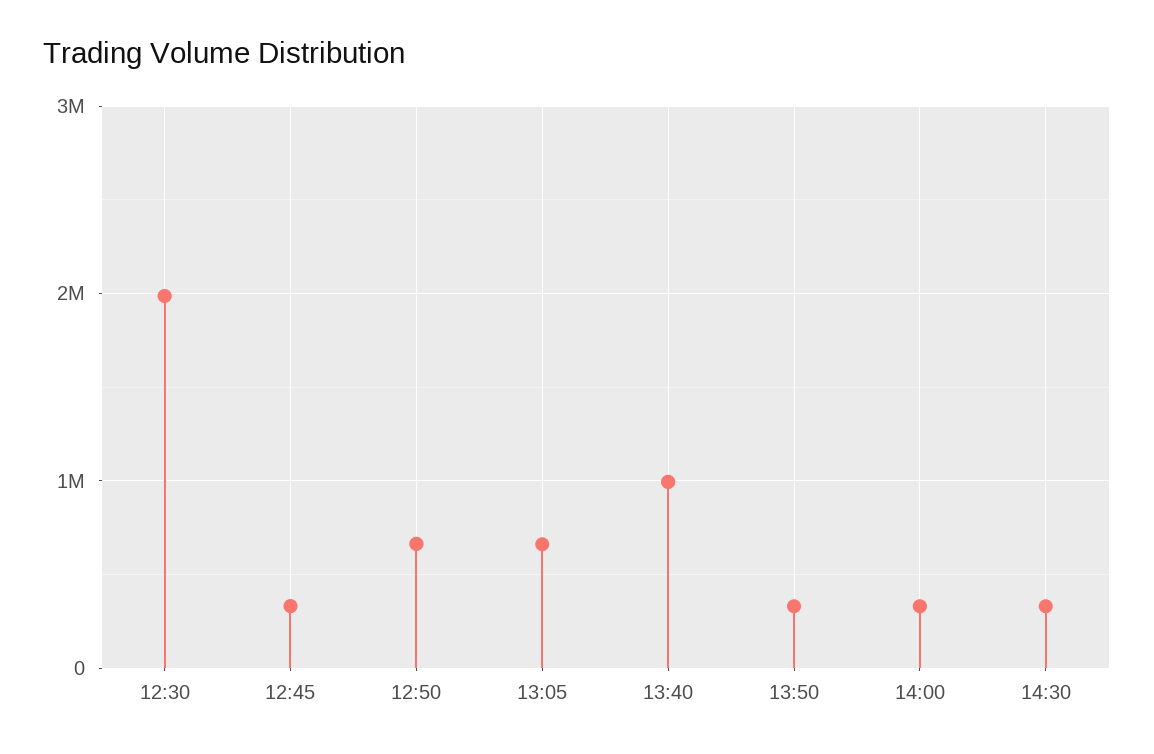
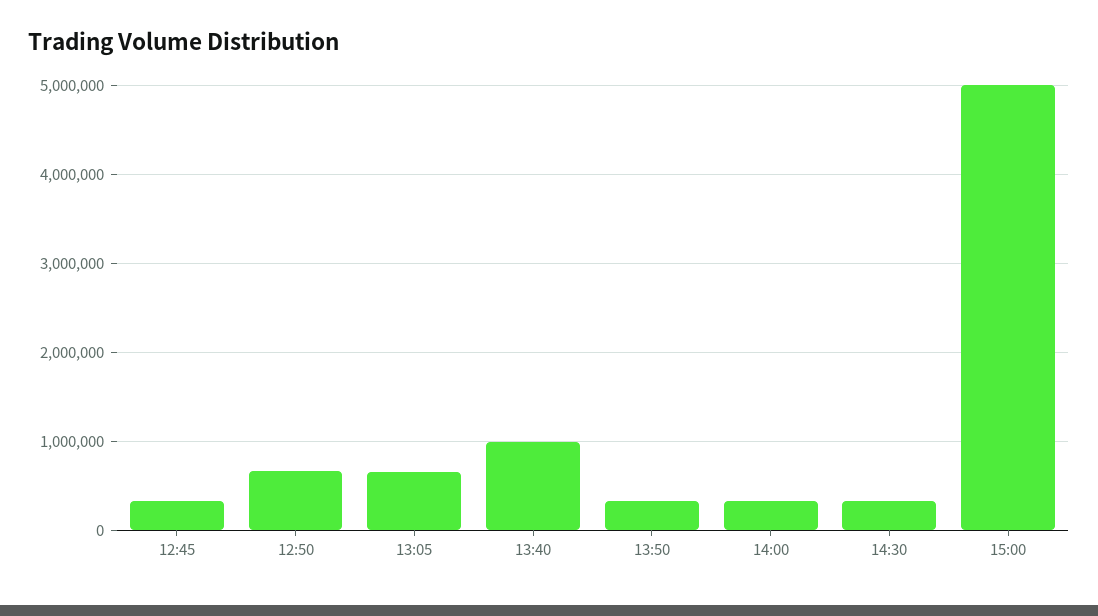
12:30: 2000000 -> none
15:00: none -> 5000000

